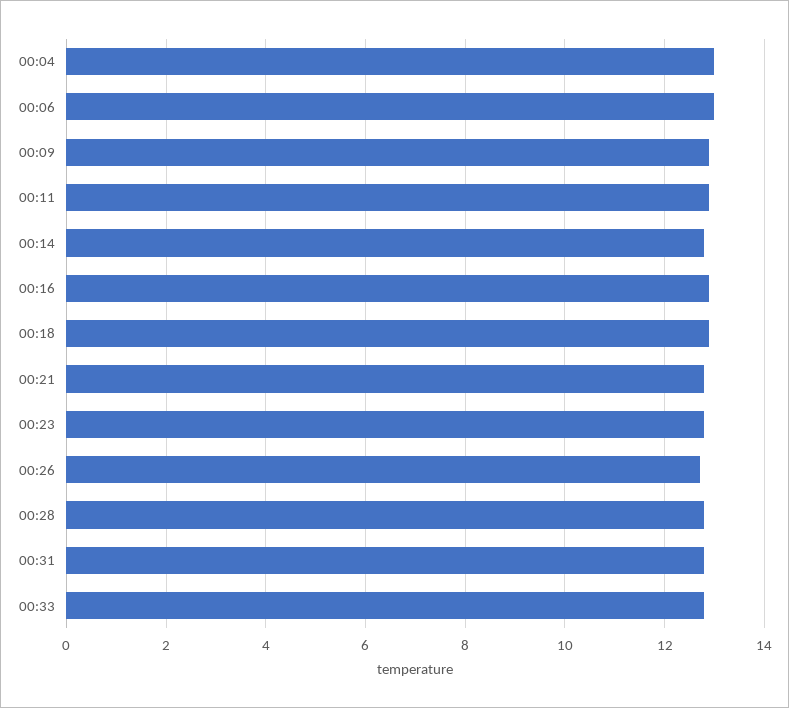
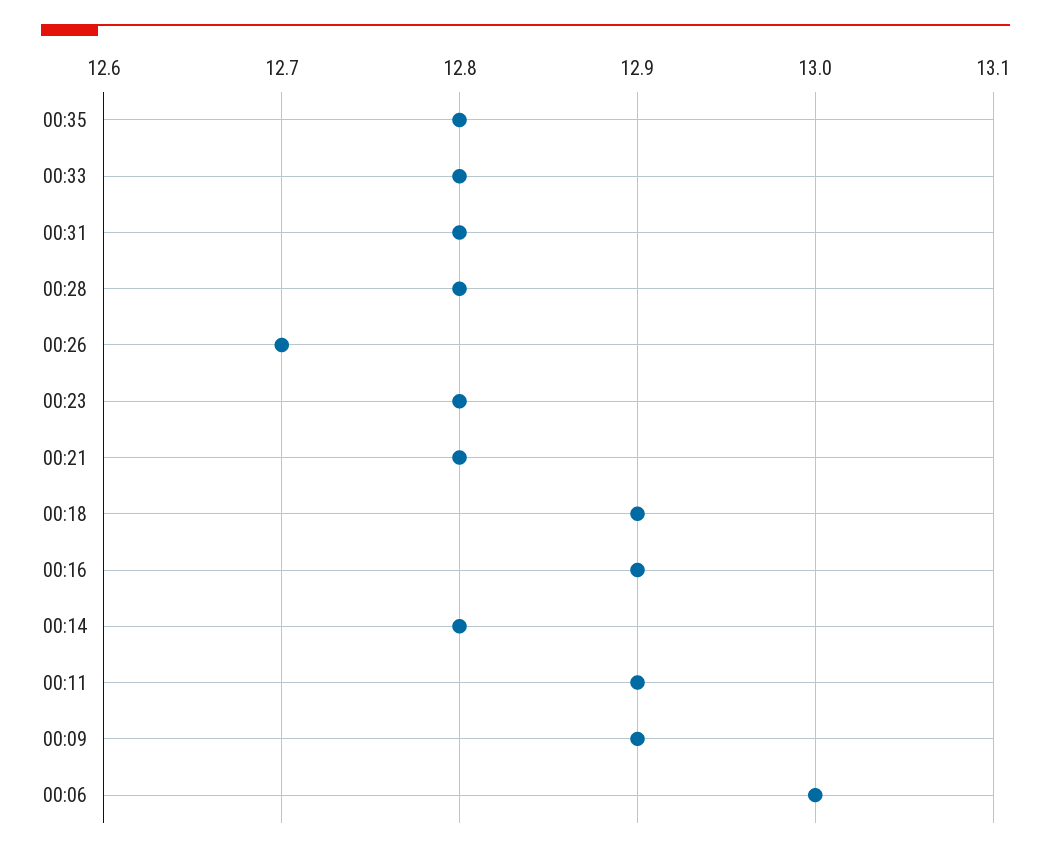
00:04: 13 -> none
00:35: none -> 12.8

